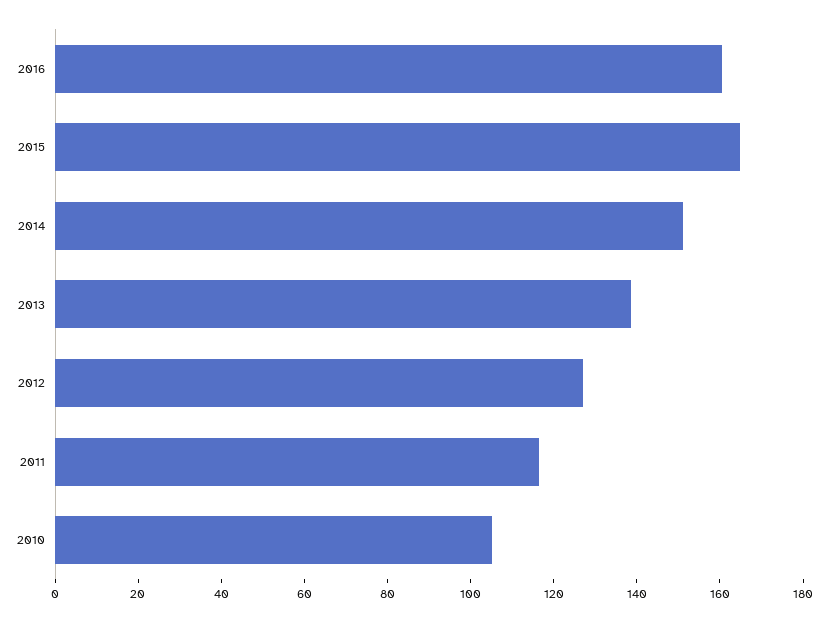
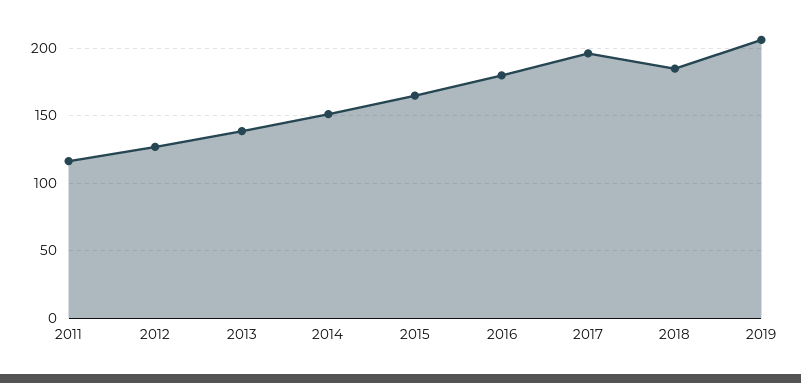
2016: 160 -> 180
2010: 105 -> none
2017: none -> 195
2018: none -> 185
2019: none -> 205

